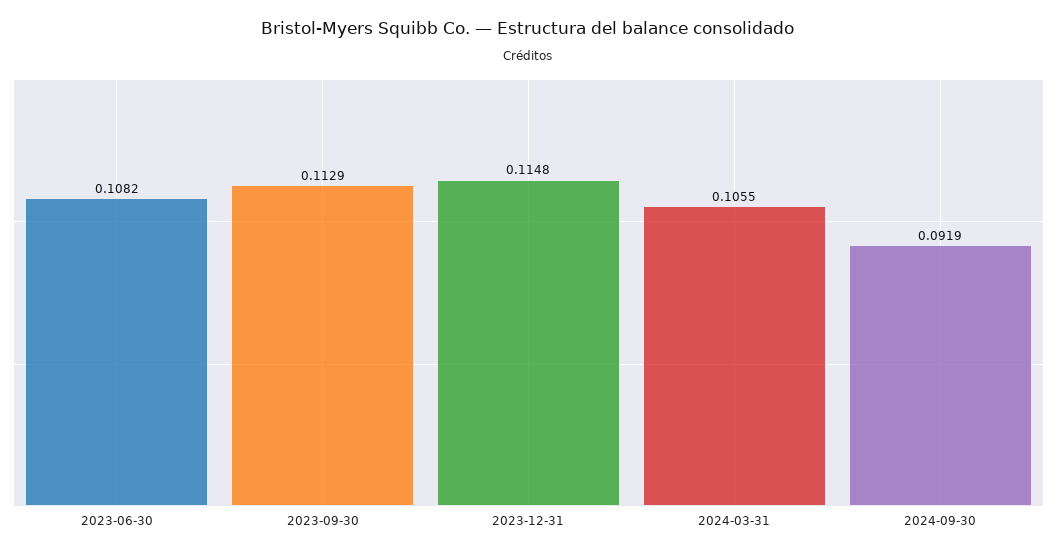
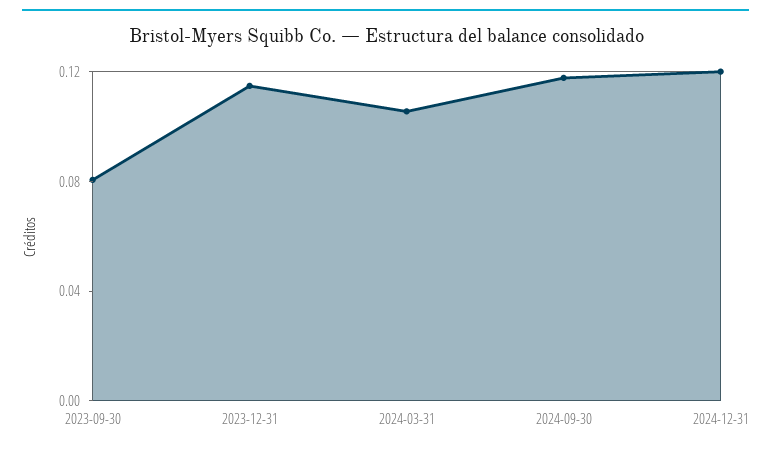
2023-06-30: 0.1082 -> none
2023-09-30: 0.1129 -> 0.08
2024-09-30: 0.0919 -> 0.12
2024-12-31: none -> 0.12

